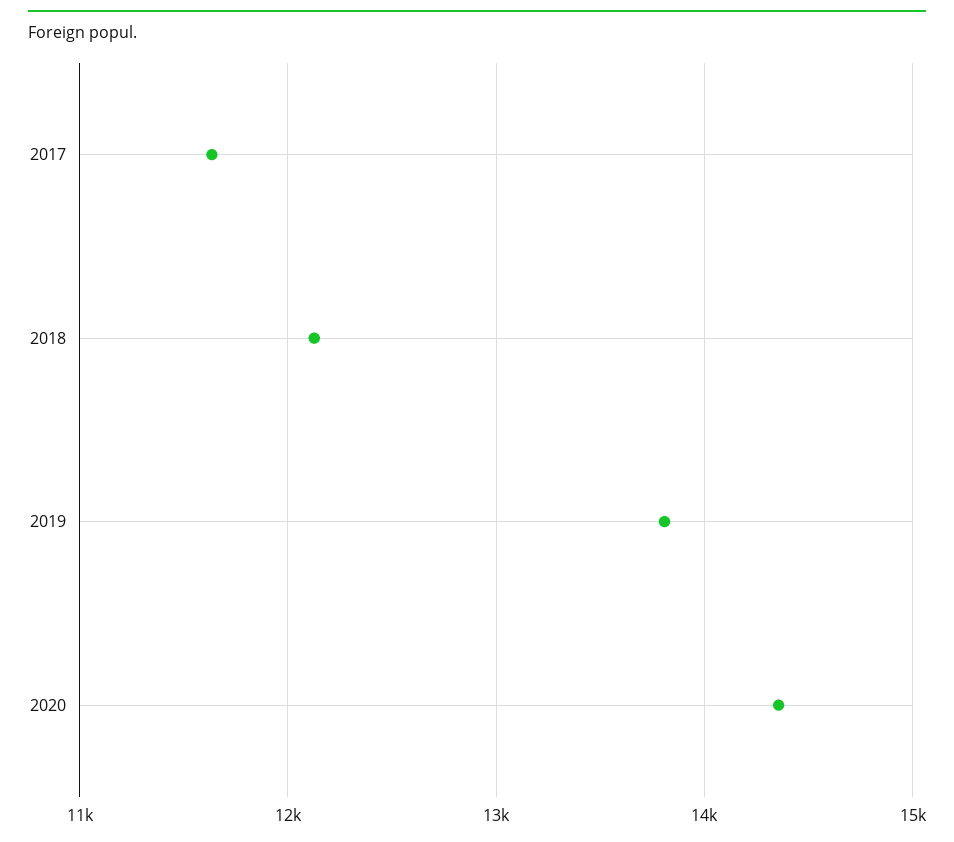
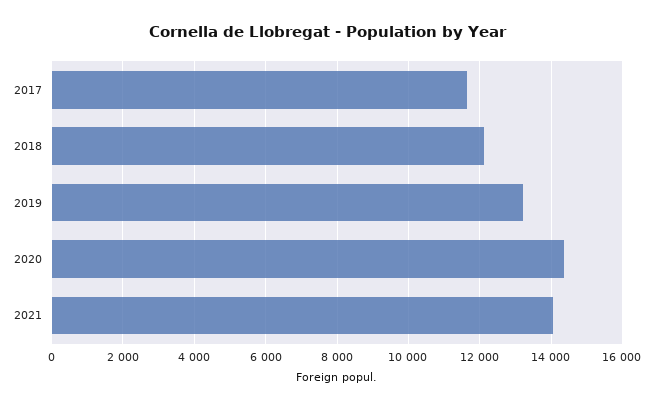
2019: 13800 -> 13200
2021: none -> 14000

